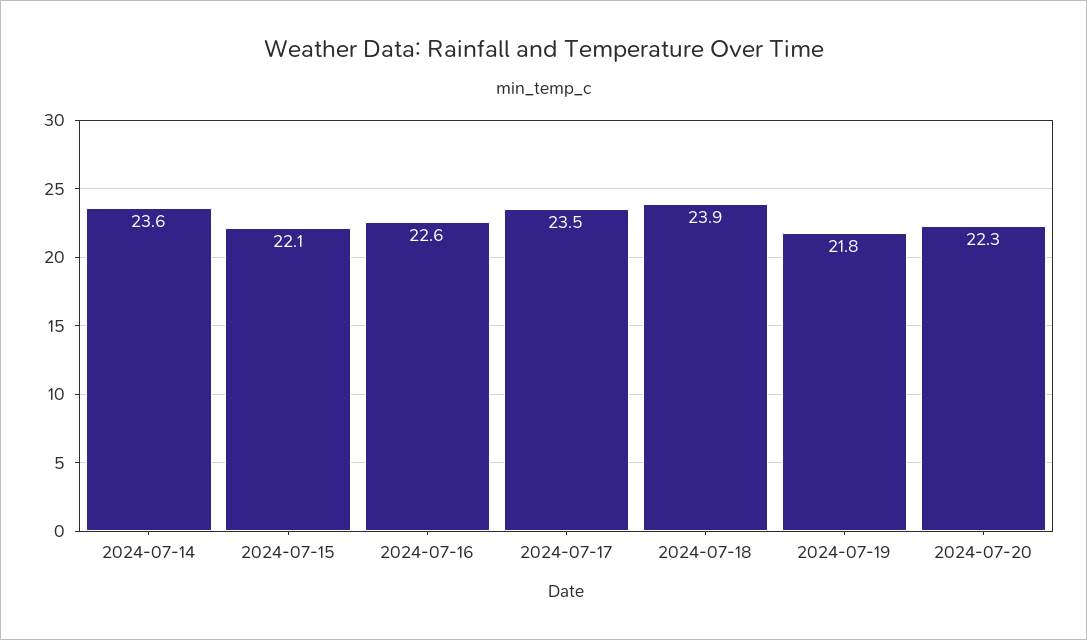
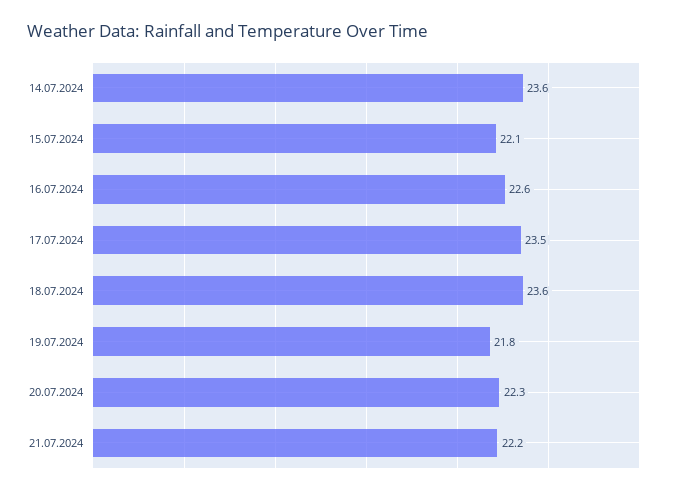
2024-07-18: 23.9 -> 23.6
21.07.2024: none -> 22.2

